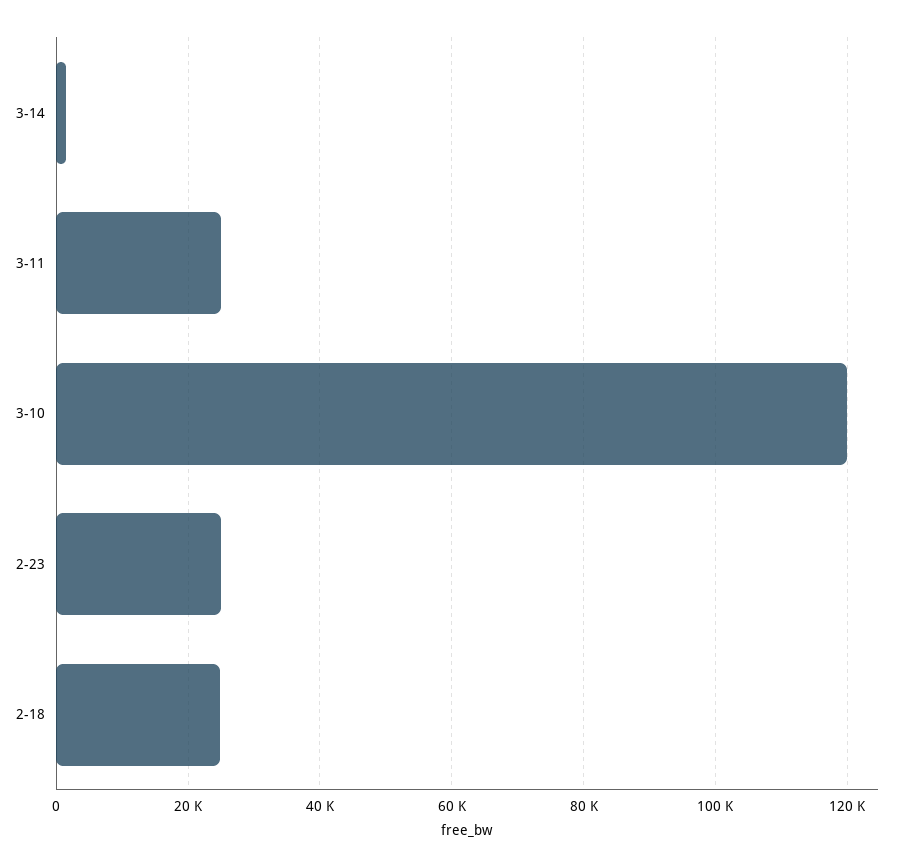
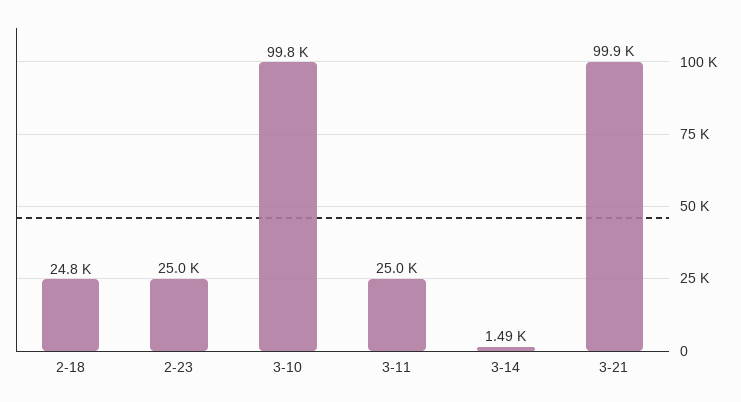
3-10: 120000 -> 99800
3-21: none -> 99900

